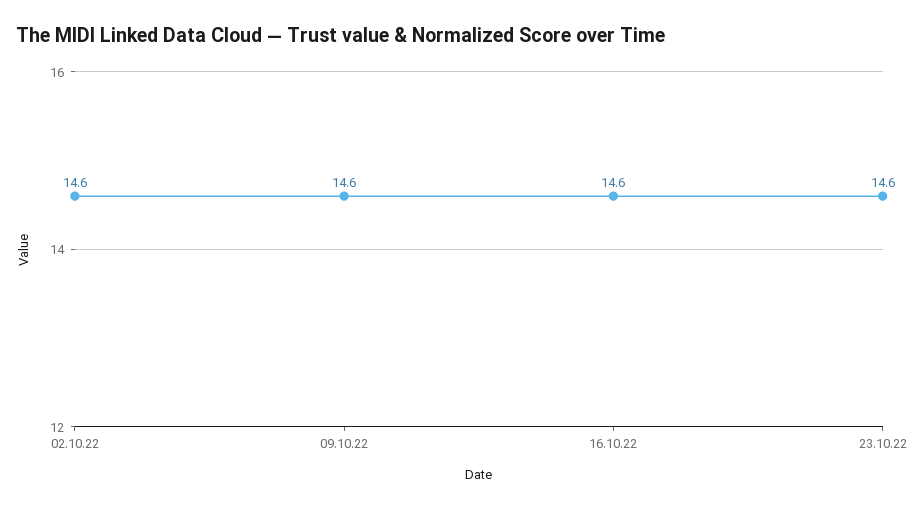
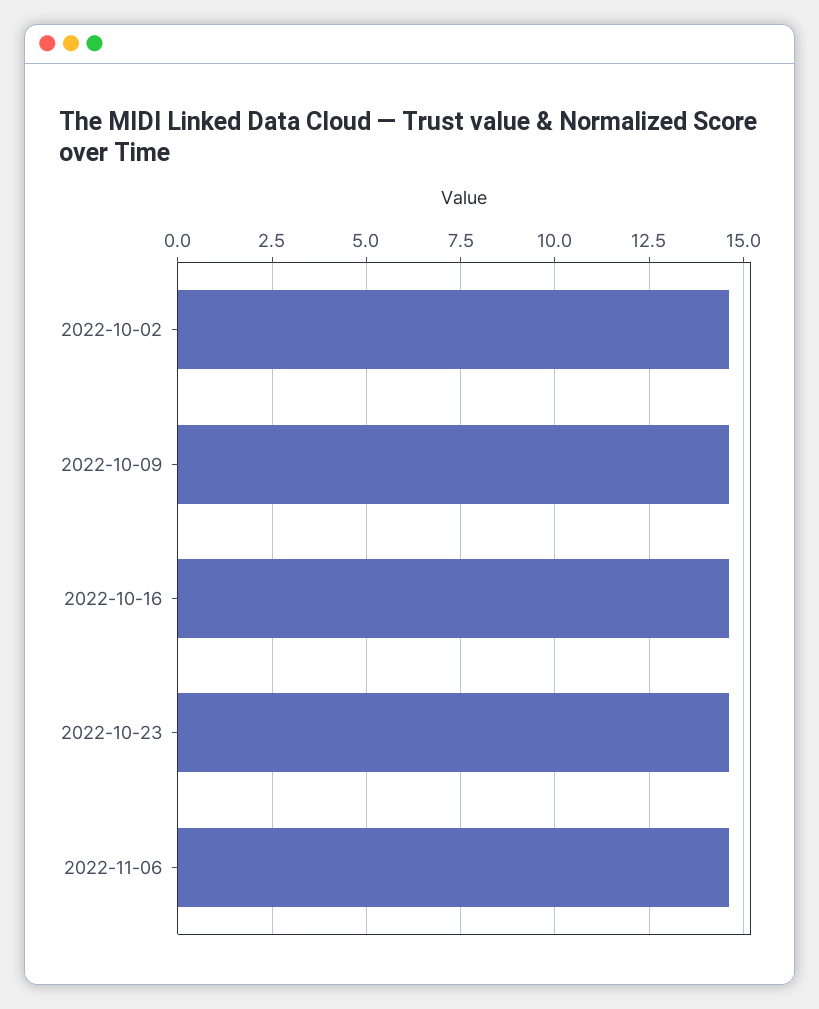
2022-11-06: none -> 14.5

